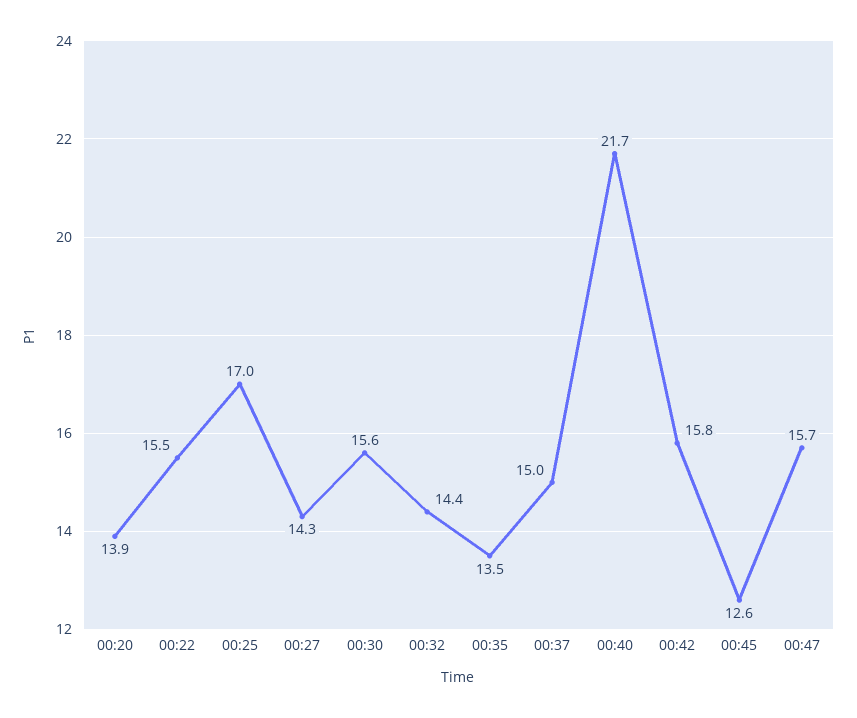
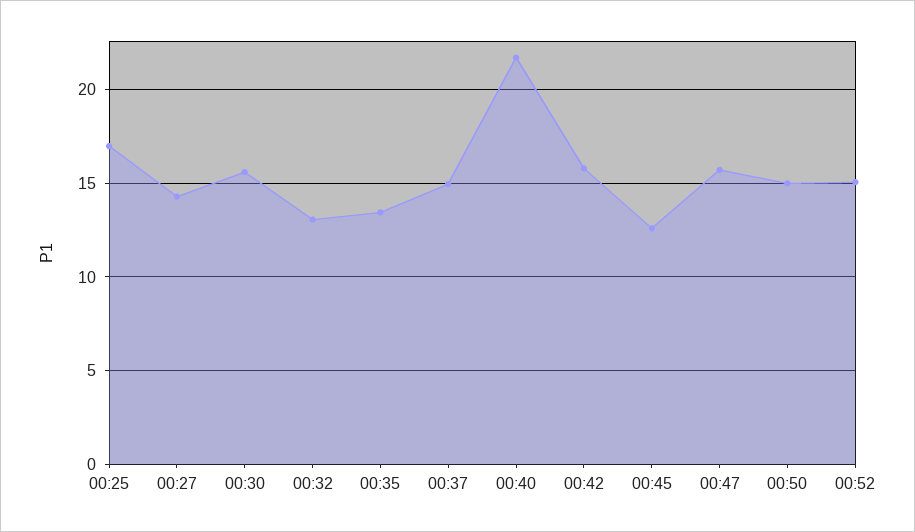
00:20: 13.9 -> none
00:22: 15.5 -> none
00:32: 14.4 -> 13
00:50: none -> 15
00:52: none -> 15

